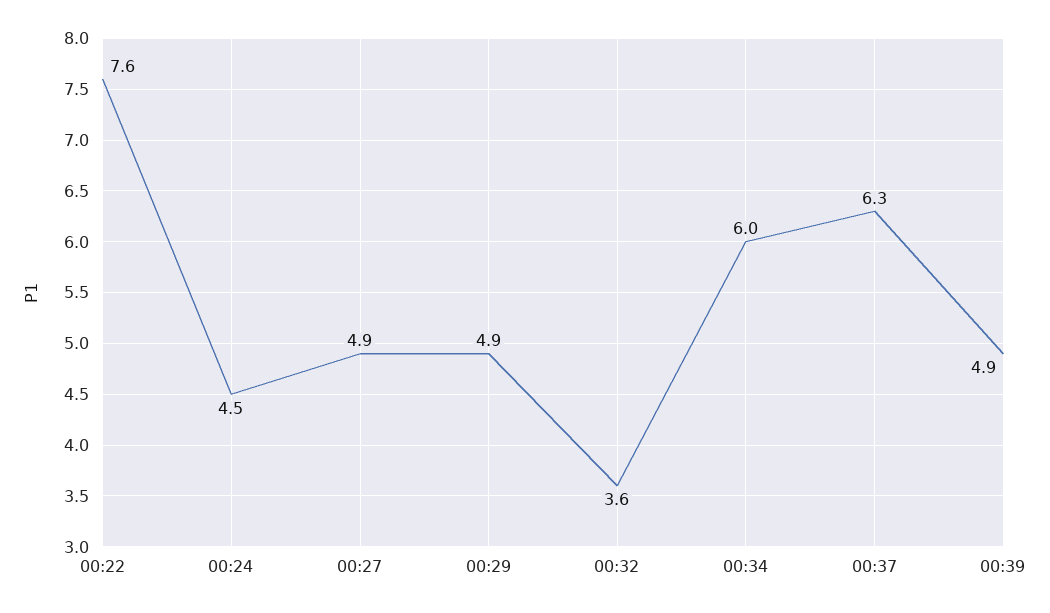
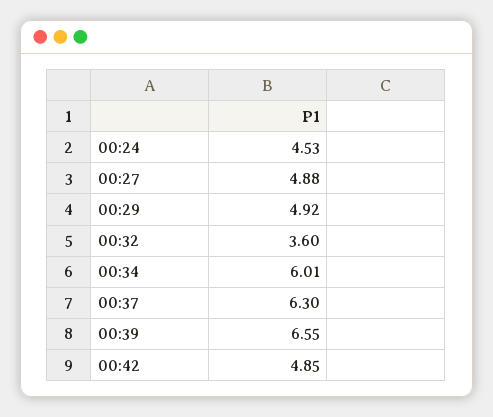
00:22: 7.6 -> none
00:39: 4.9 -> 6.55
00:42: none -> 4.85

